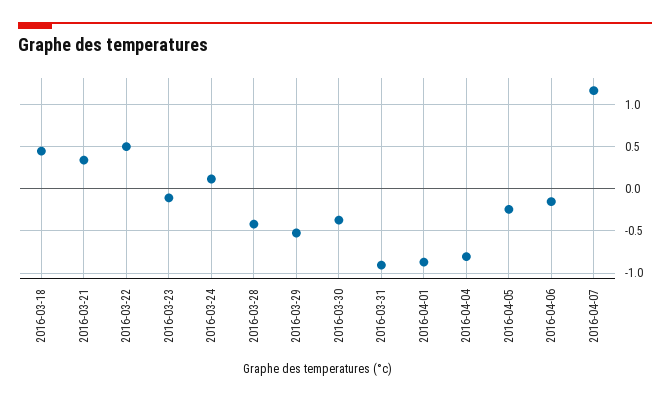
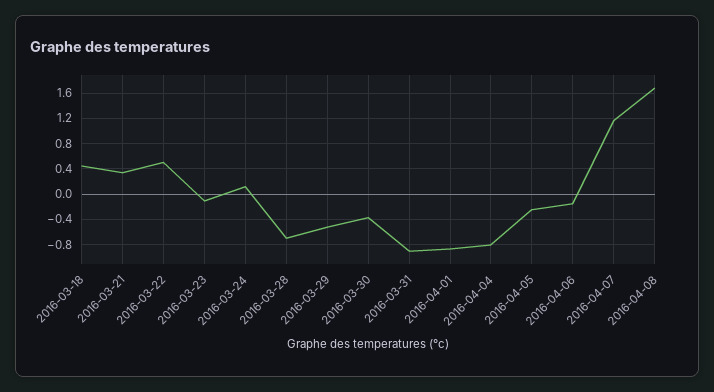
2016-03-28: -0.4 -> -0.7
2016-04-08: none -> 1.7

